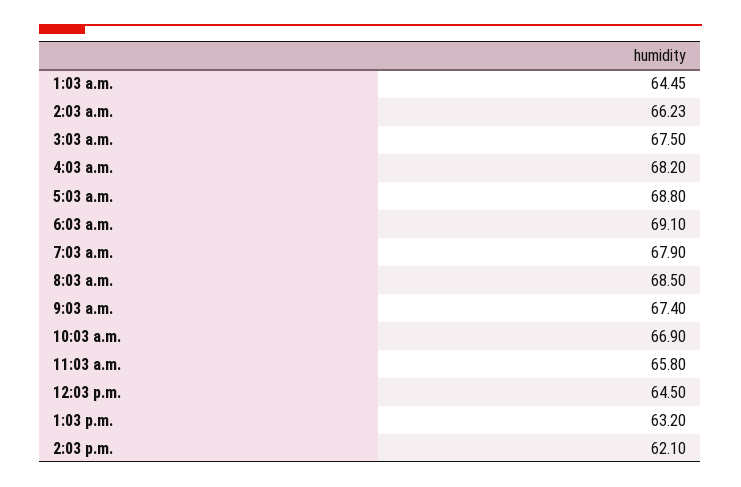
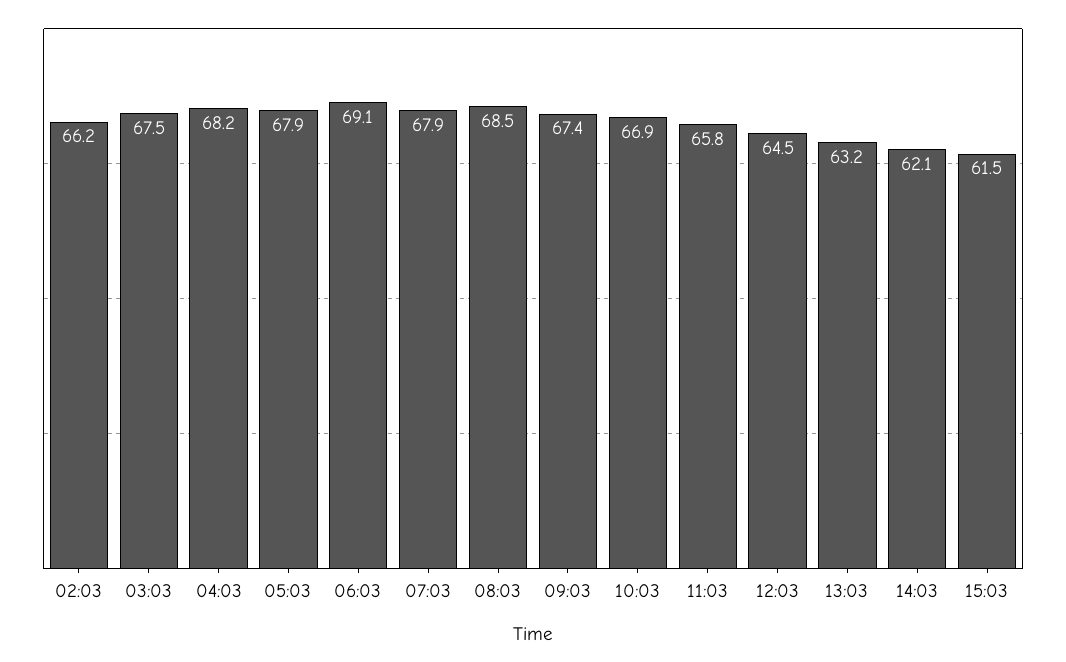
1:03 a.m.: 64.45 -> none
5:03 a.m.: 68.8 -> 67.9
15:03: none -> 61.5

